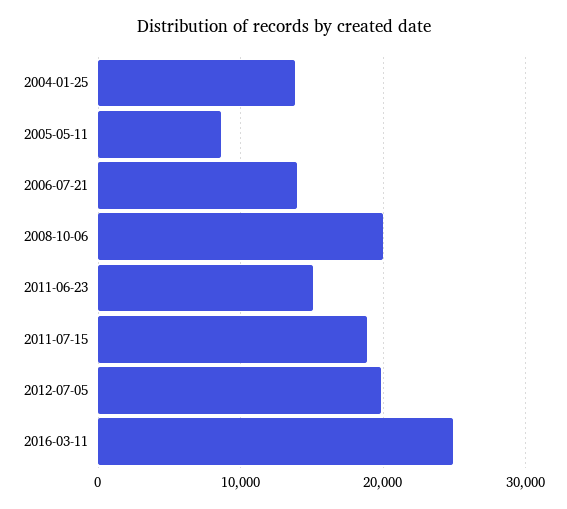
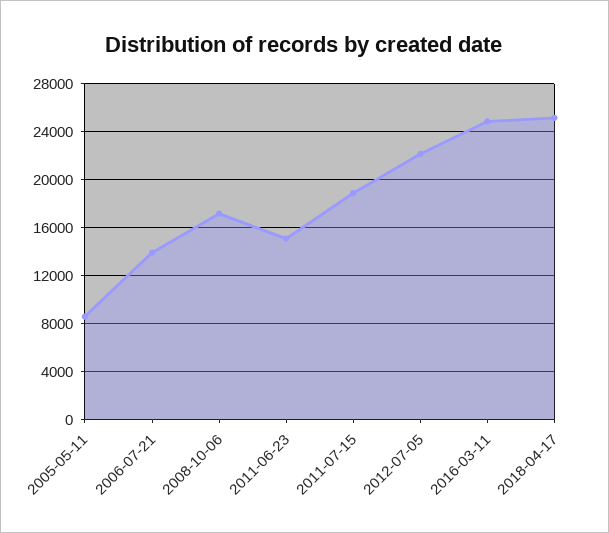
2004-01-25: 14000 -> none
2008-10-06: 20000 -> 17000
2012-07-05: 20000 -> 22000
2018-04-17: none -> 25000

